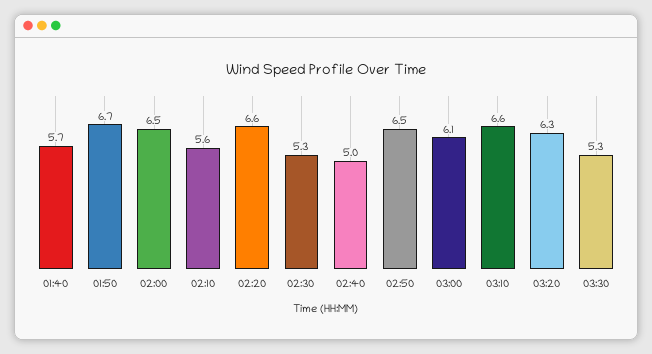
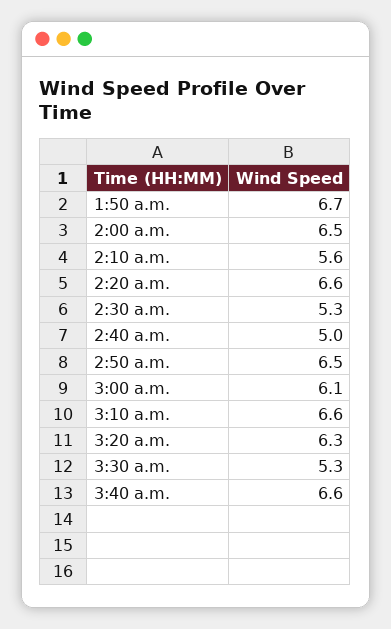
01:40: 5.7 -> none
3:40 a.m.: none -> 6.6

